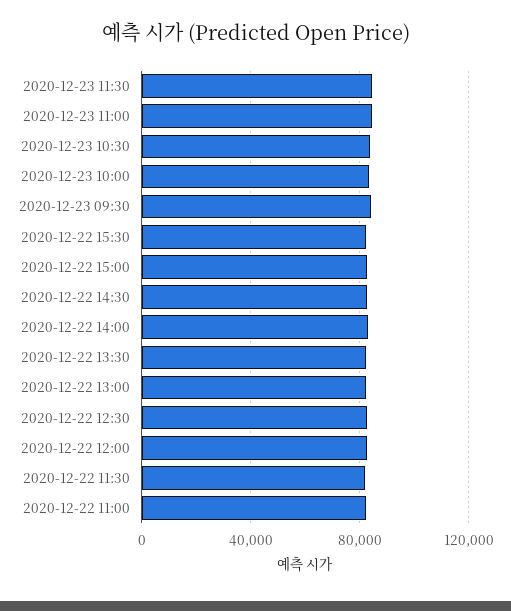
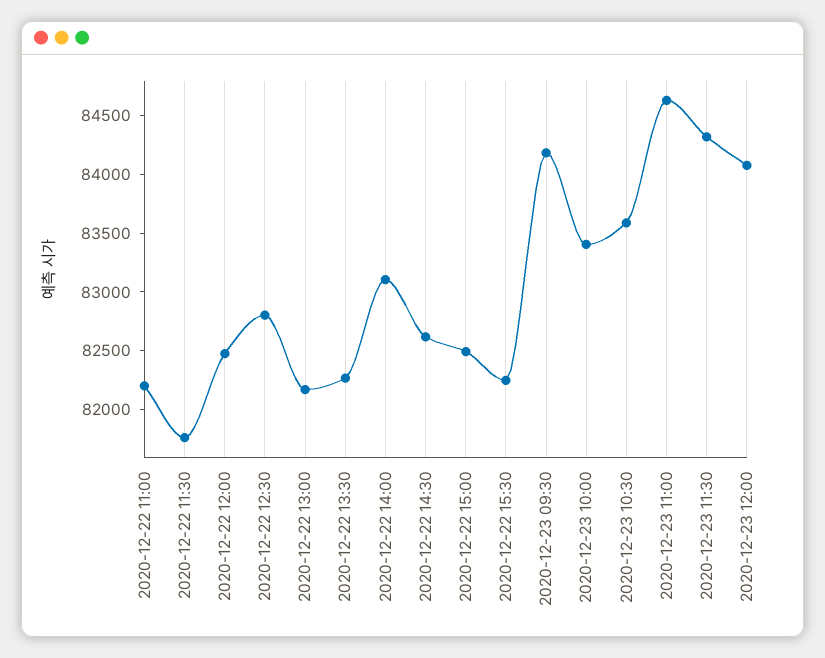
2020-12-23 12:00: none -> 84100

